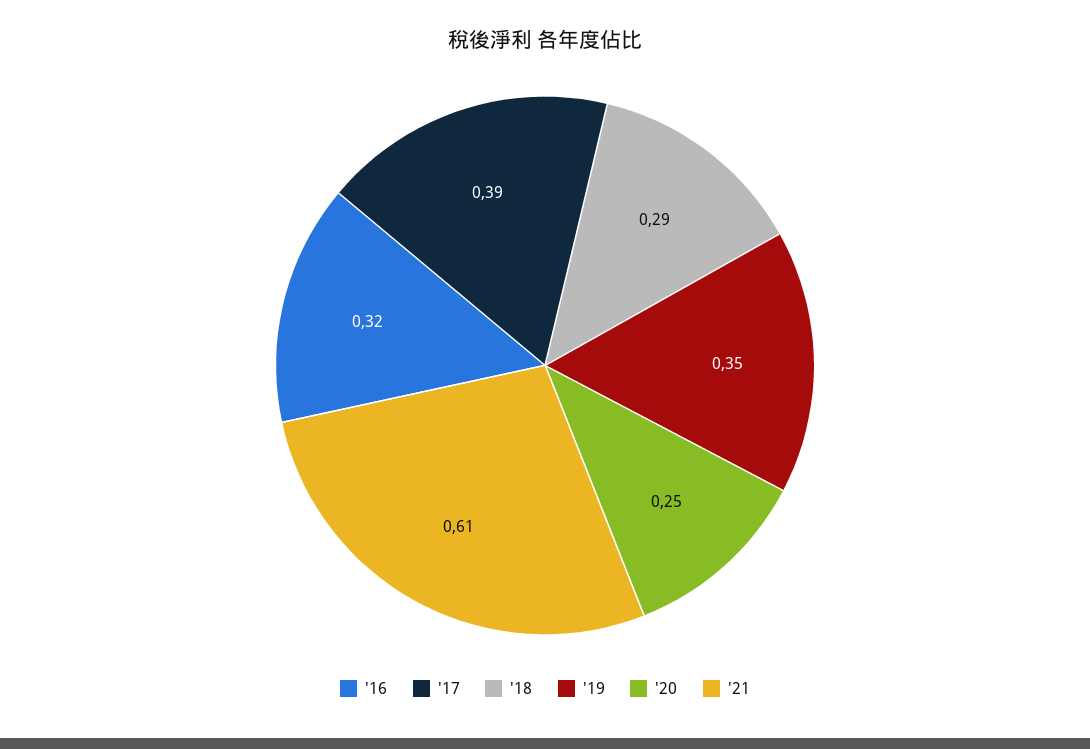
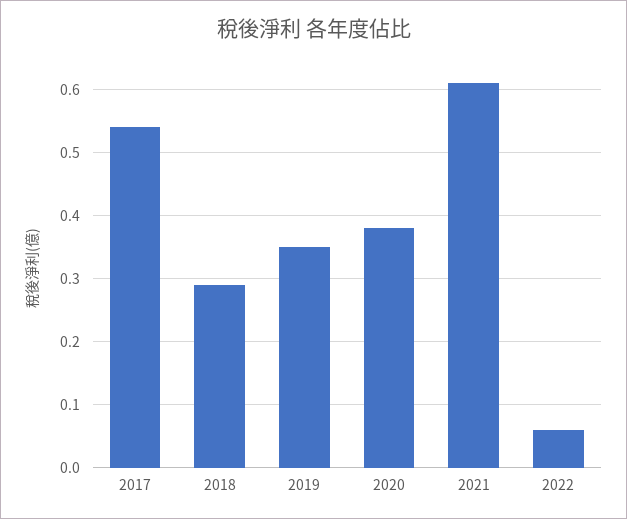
'16: 0.32 -> none
'17: 0.39 -> 0.54
'20: 0.25 -> 0.38
2022: none -> 0.06

